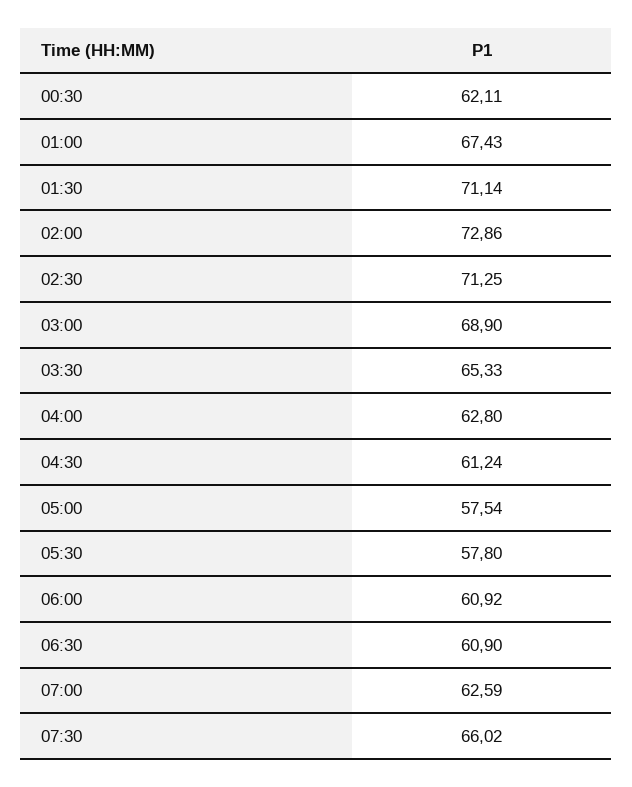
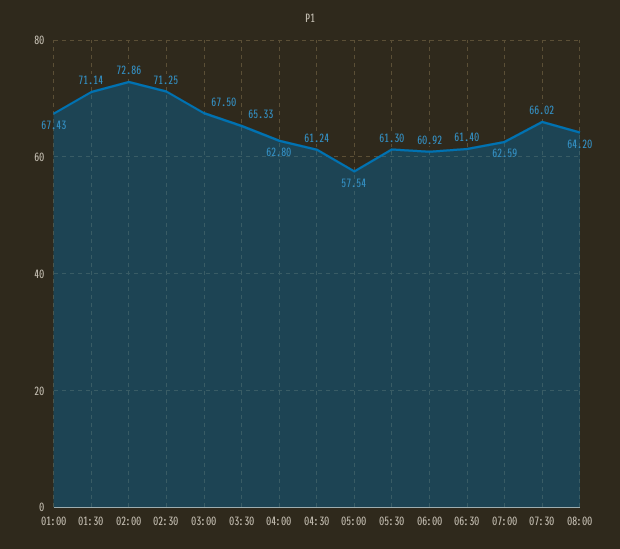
00:30: 62.11 -> none
03:00: 68.9 -> 67.5
05:30: 57.8 -> 61.3
06:30: 60.9 -> 61.4
08:00: none -> 64.2

